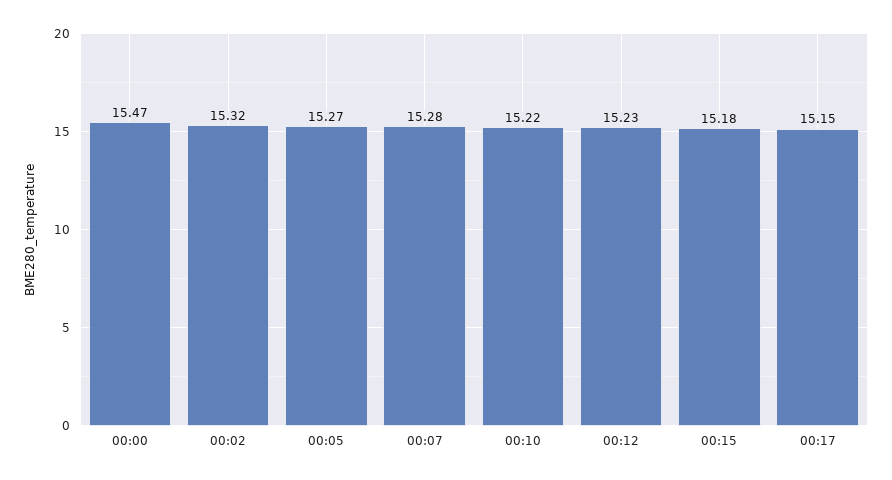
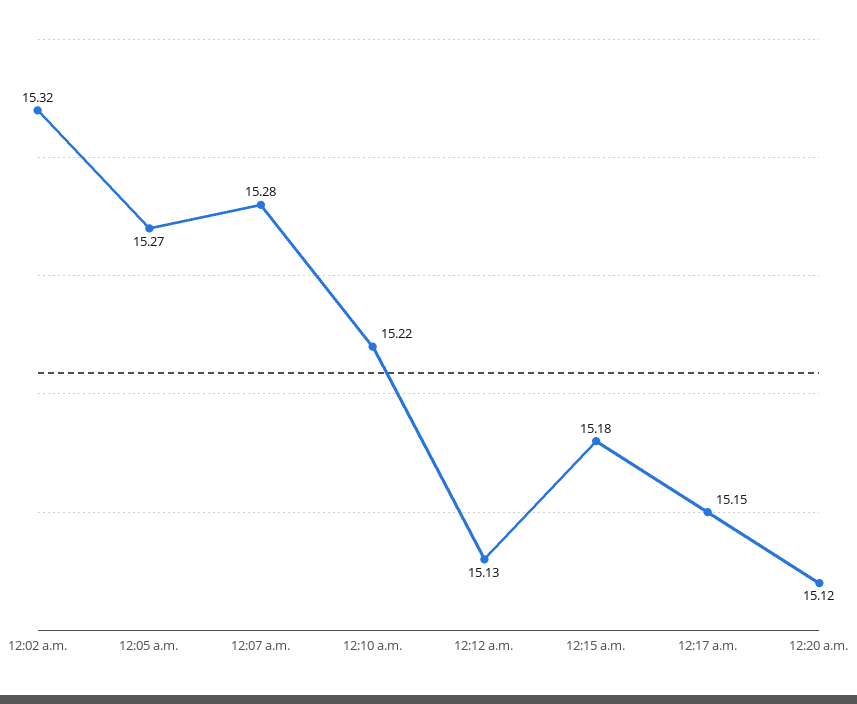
00:00: 15.47 -> none
00:12: 15.23 -> 15.13
12:20 a.m.: none -> 15.12

